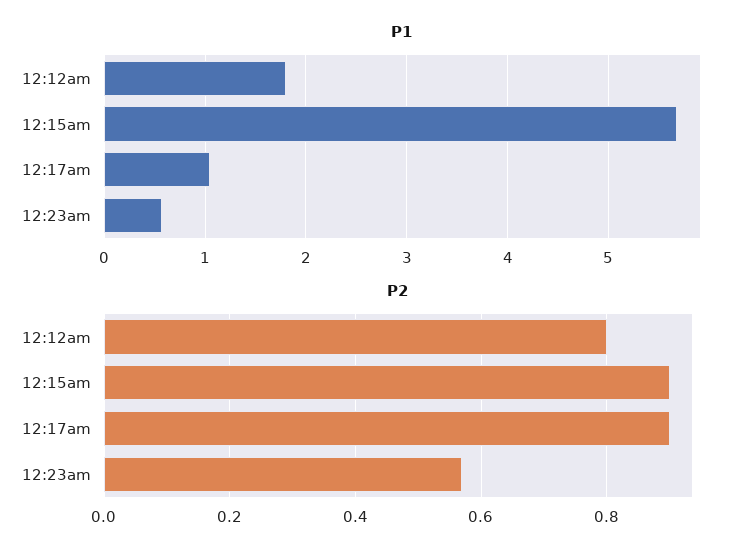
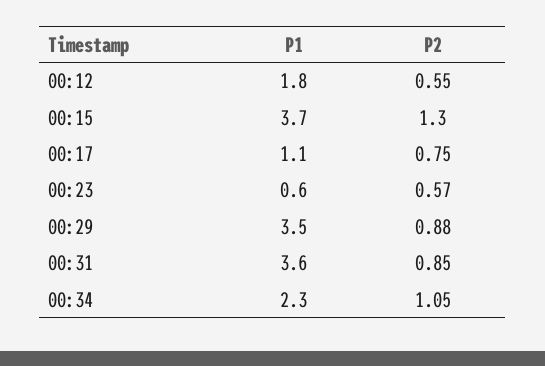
P1, 12:15am: 5.7 -> 3.7
P2, 12:12am: 0.8 -> 0.55
P2, 12:15am: 0.9 -> 1.3
P2, 12:17am: 0.9 -> 0.75
P1, 00:29: none -> 3.5
P2, 00:29: none -> 0.88
P1, 00:31: none -> 3.6
P2, 00:31: none -> 0.85
P1, 00:34: none -> 2.3
P2, 00:34: none -> 1.05

